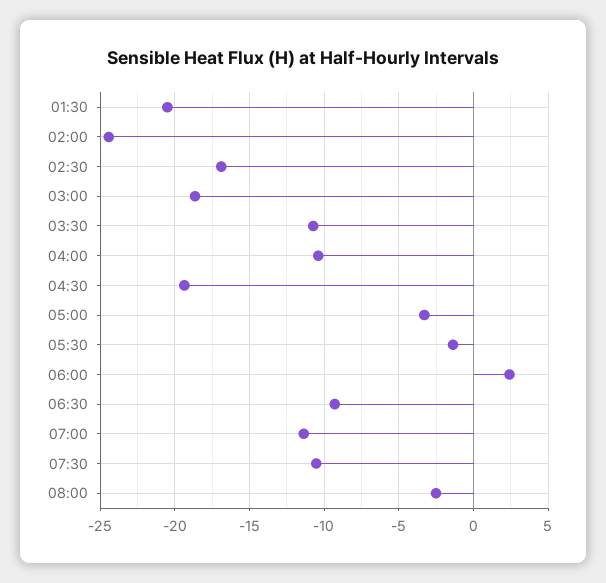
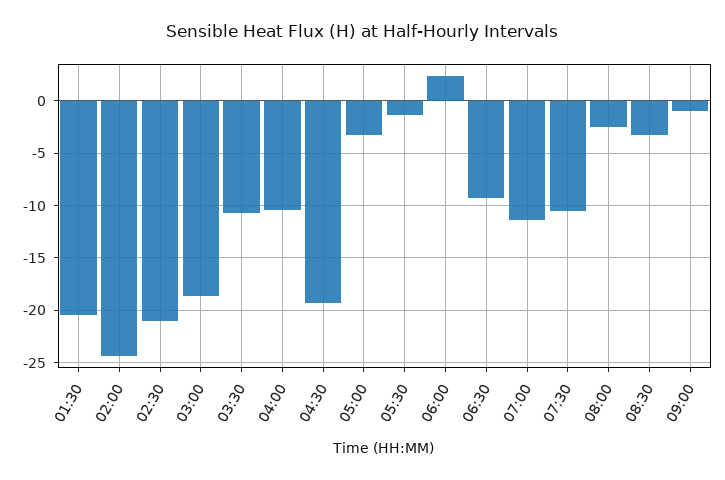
02:30: -17 -> -21
08:30: none -> -3
09:00: none -> -1

